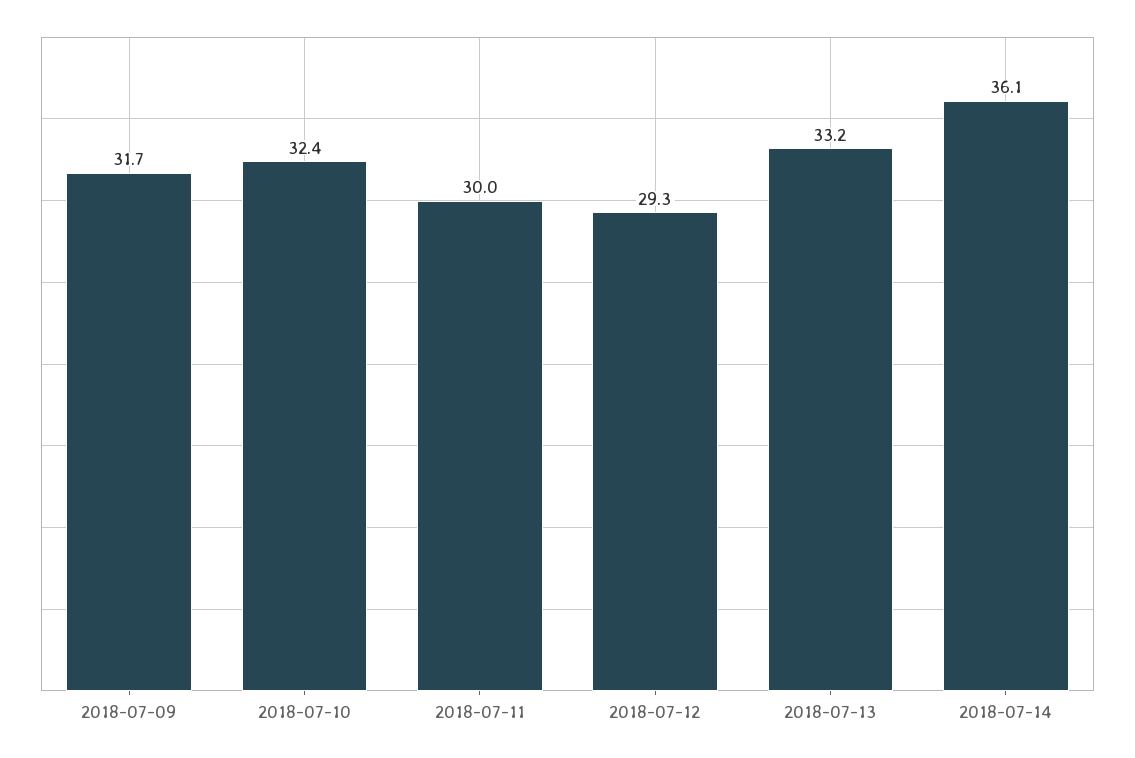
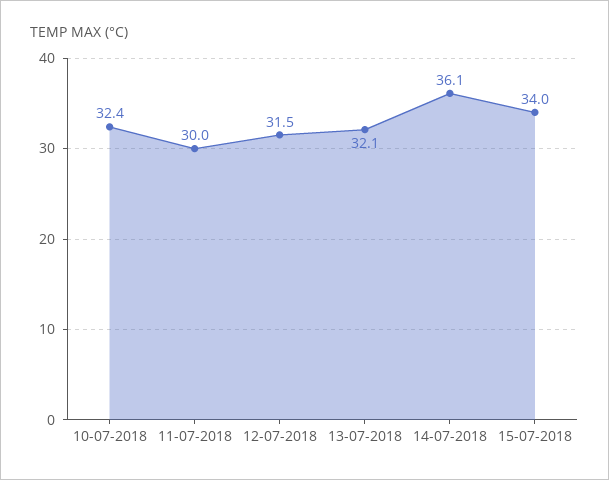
2018-07-09: 31.7 -> none
2018-07-12: 29.3 -> 31.5
2018-07-13: 33.2 -> 32.1
15-07-2018: none -> 34

